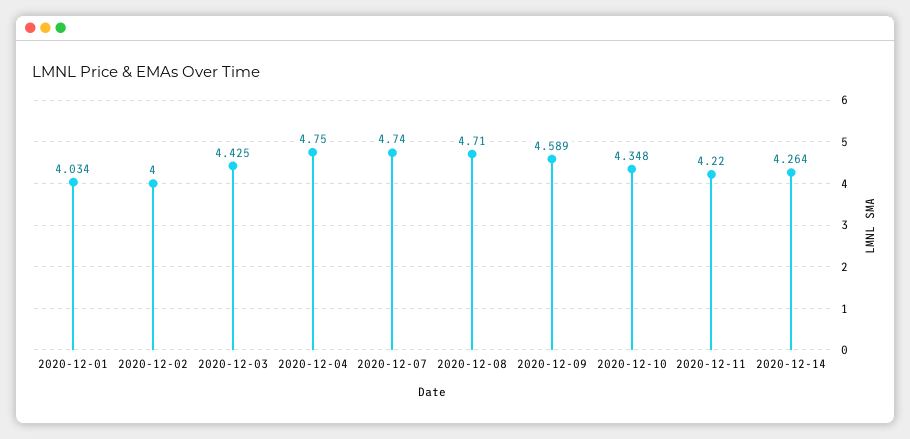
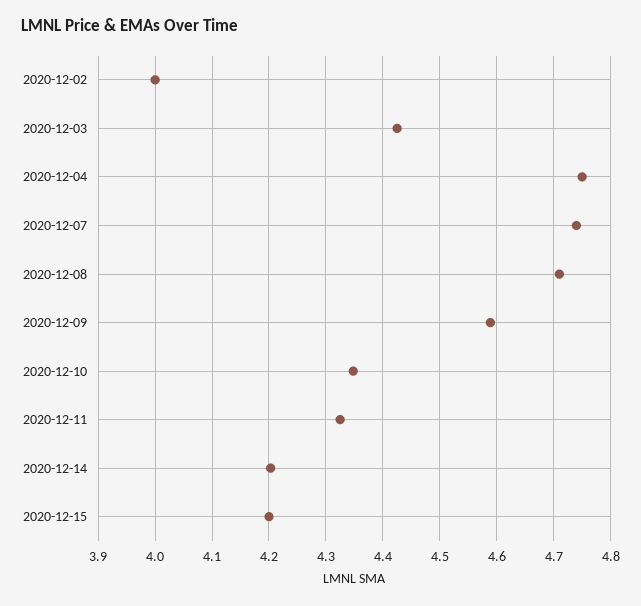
2020-12-01: 4.034 -> none
2020-12-11: 4.22 -> 4.32
2020-12-14: 4.264 -> 4.2
2020-12-15: none -> 4.2

